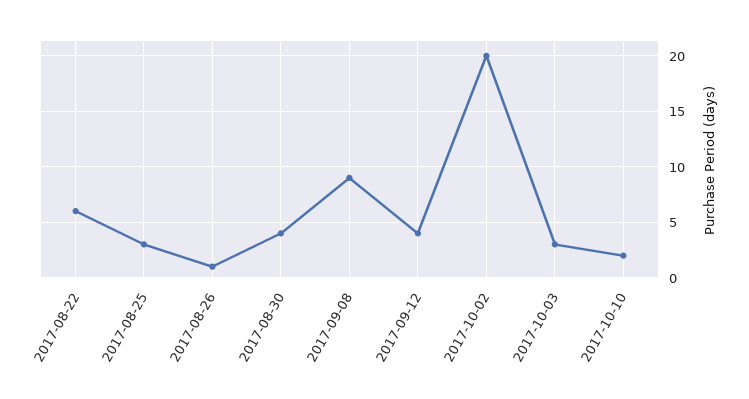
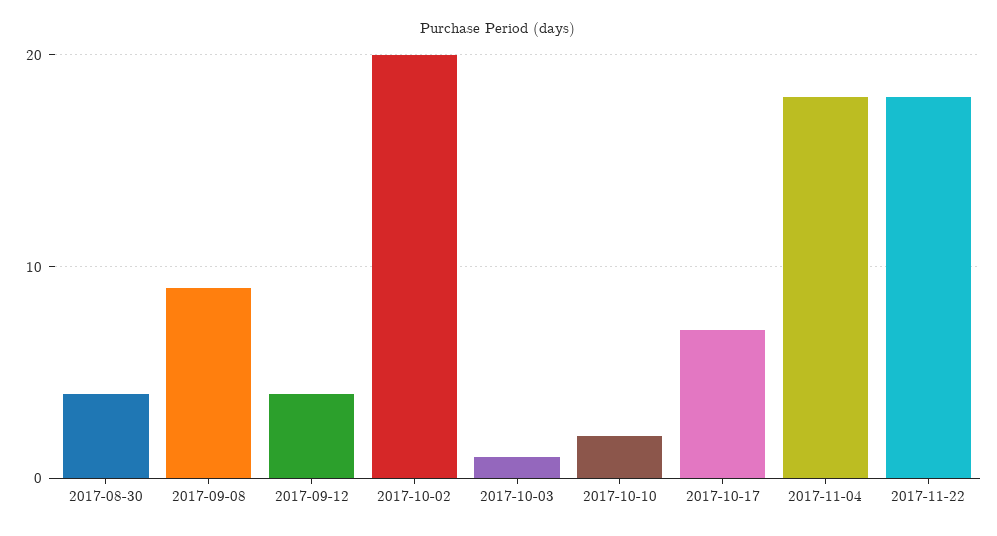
2017-08-22: 6 -> none
2017-08-25: 3 -> none
2017-08-26: 1 -> none
2017-10-03: 3 -> 1
2017-10-17: none -> 7
2017-11-04: none -> 18
2017-11-22: none -> 18

